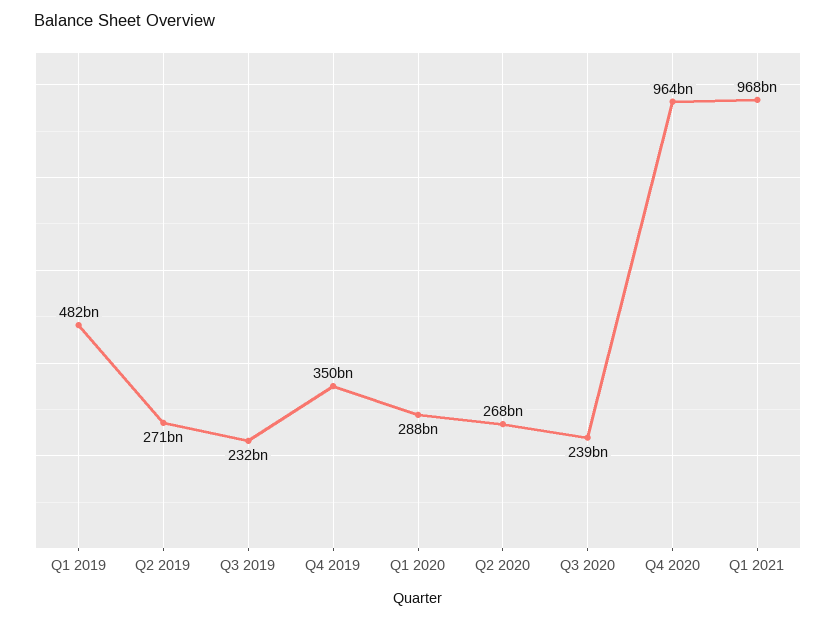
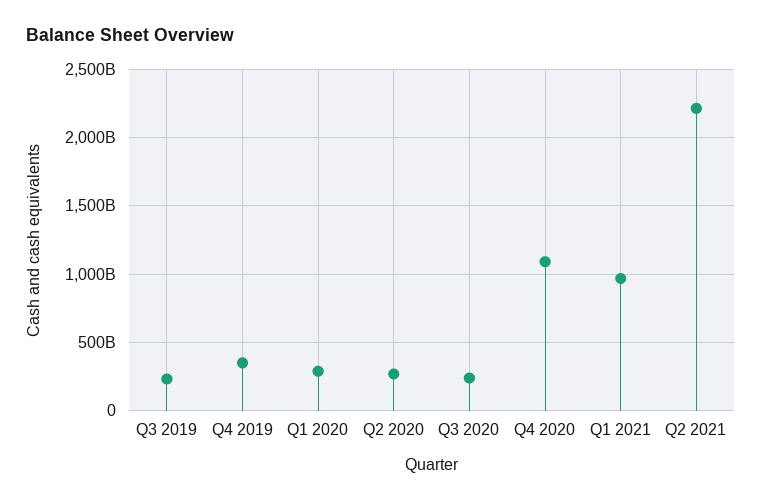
Q1 2019: 482000000000 -> none
Q2 2019: 271000000000 -> none
Q4 2020: 964000000000 -> 1100000000000
Q2 2021: none -> 2200000000000

